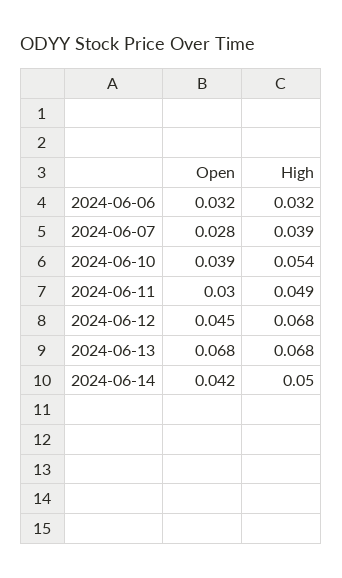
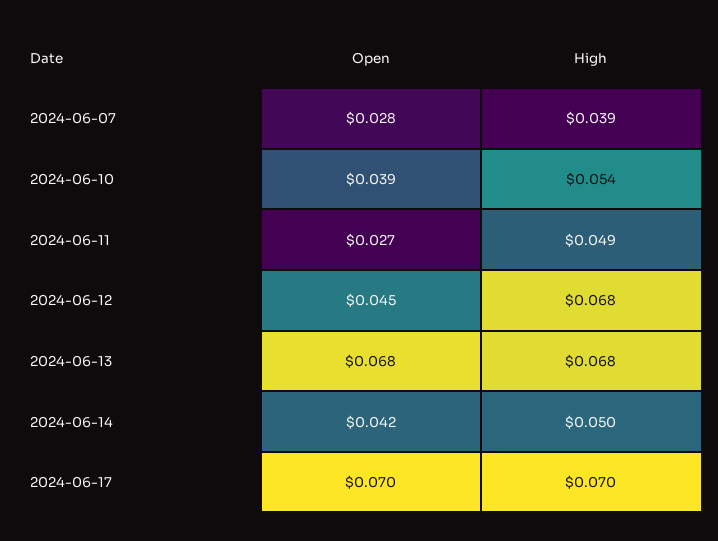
Open, 2024-06-06: 0.032 -> none
High, 2024-06-06: 0.032 -> none
Open, 2024-06-11: 0.03 -> 0.027
Open, 2024-06-17: none -> 0.07
High, 2024-06-17: none -> 0.07

